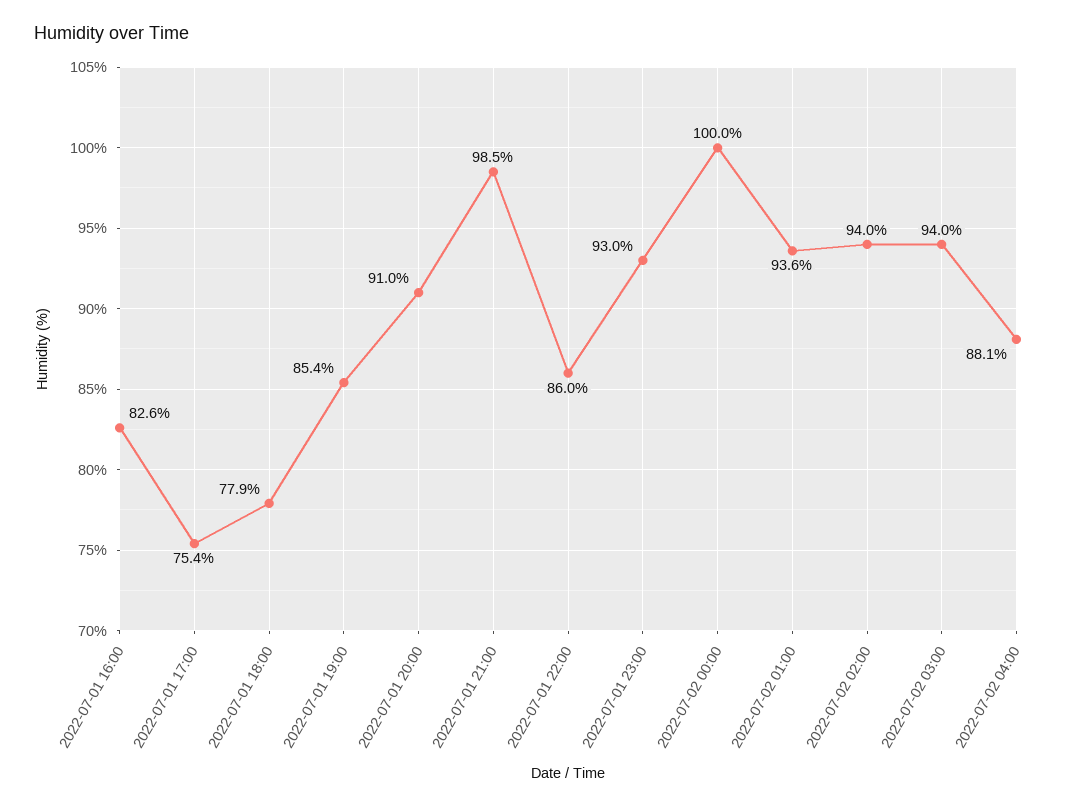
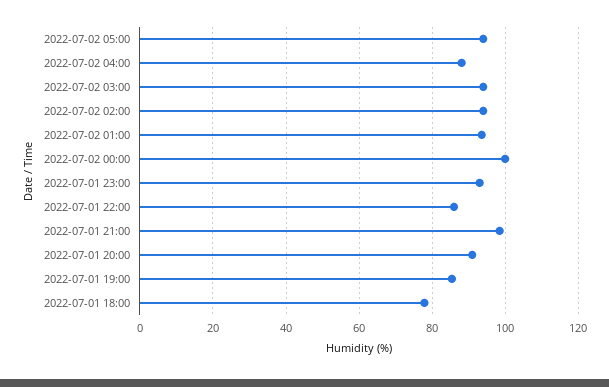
2022-07-01 16:00: 82.6 -> none
2022-07-01 17:00: 75.4 -> none
2022-07-02 05:00: none -> 94

